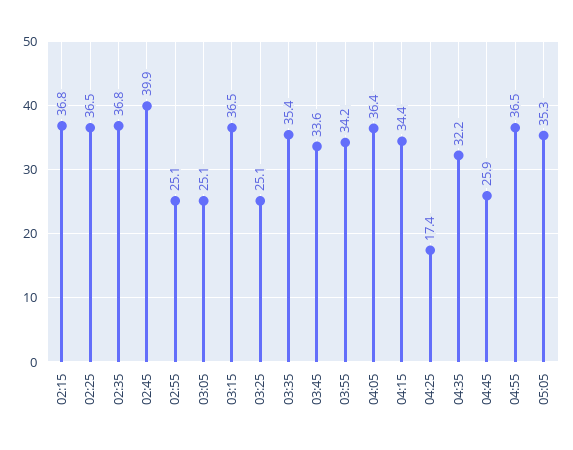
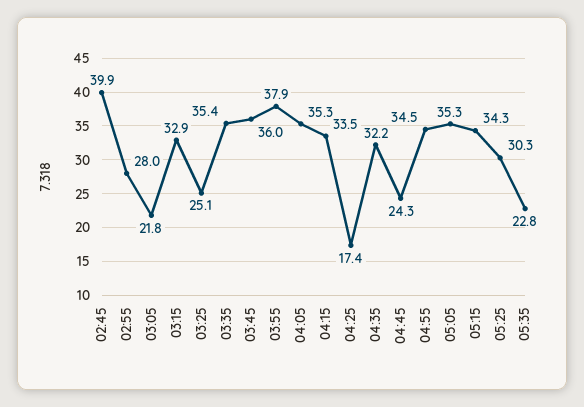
02:15: 36.8 -> none
02:25: 36.5 -> none
02:35: 36.8 -> none
02:55: 25.1 -> 28
03:05: 25.1 -> 21.8
03:15: 36.5 -> 32.9
03:45: 33.6 -> 36
03:55: 34.2 -> 37.9
04:05: 36.4 -> 35.3
04:15: 34.4 -> 33.5
04:45: 25.9 -> 24.3
04:55: 36.5 -> 34.5
05:15: none -> 34.3
05:25: none -> 30.3
05:35: none -> 22.8

